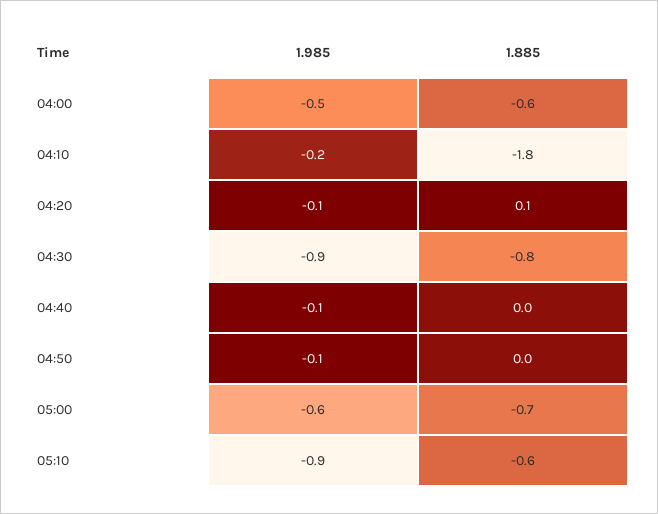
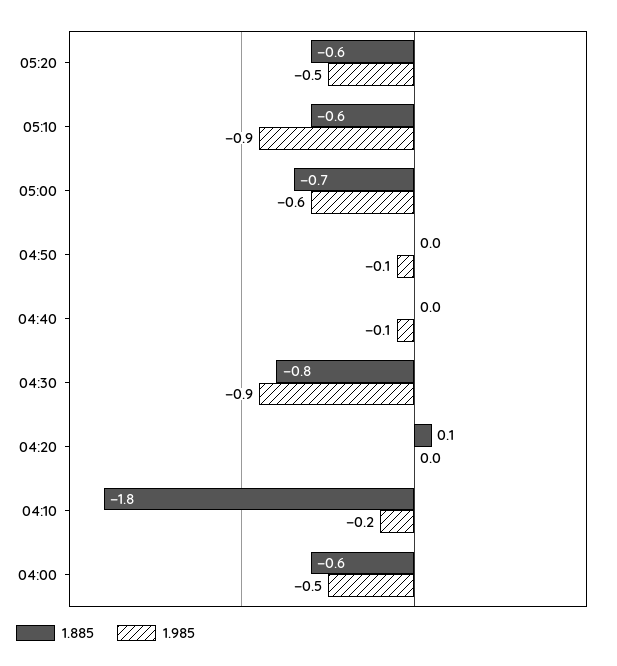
1.985, 04:20: -0.1 -> 0
1.885, 05:20: none -> -0.6
1.985, 05:20: none -> -0.5

